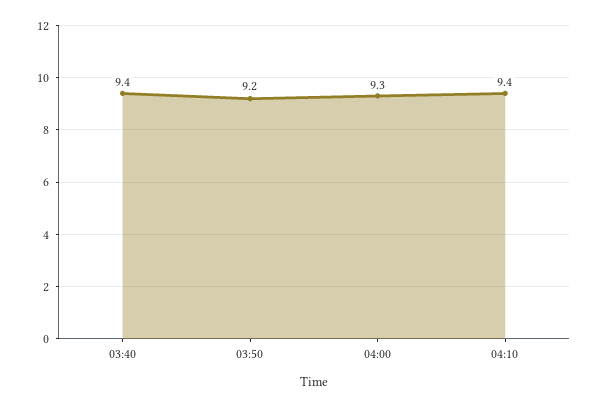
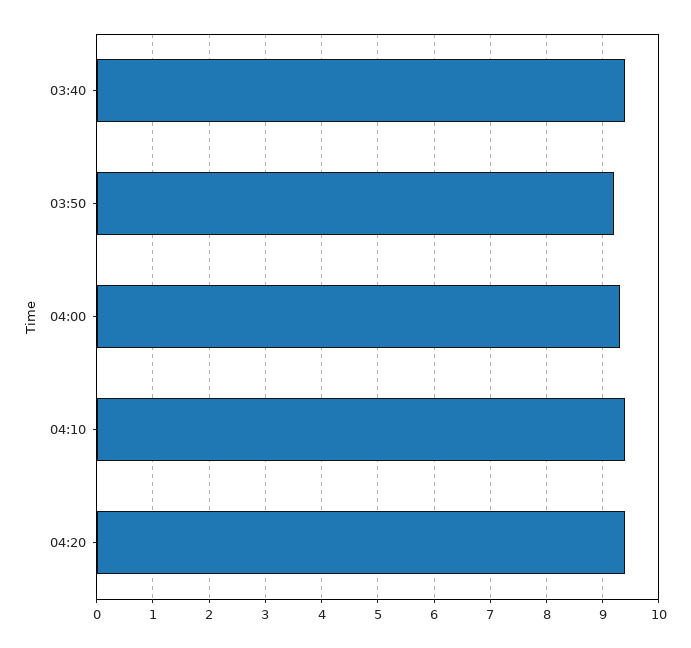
04:20: none -> 9.5

